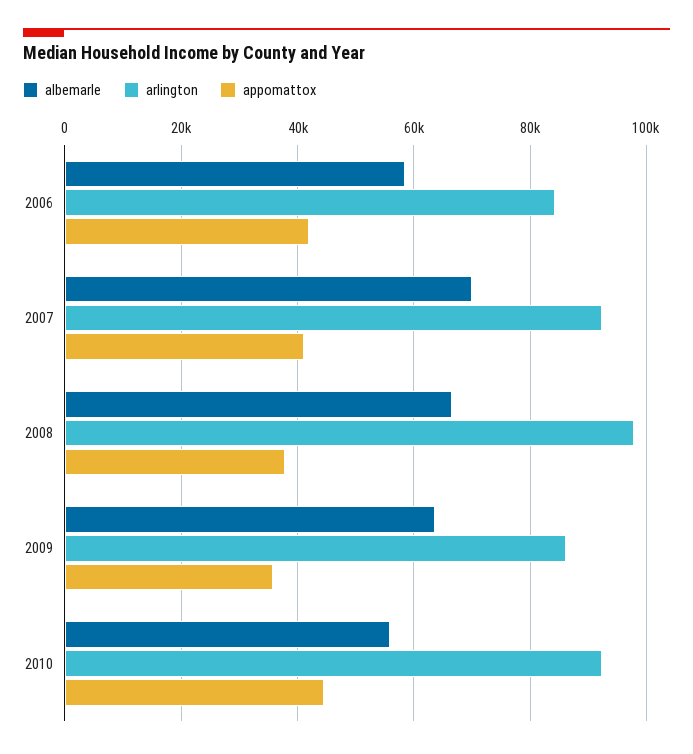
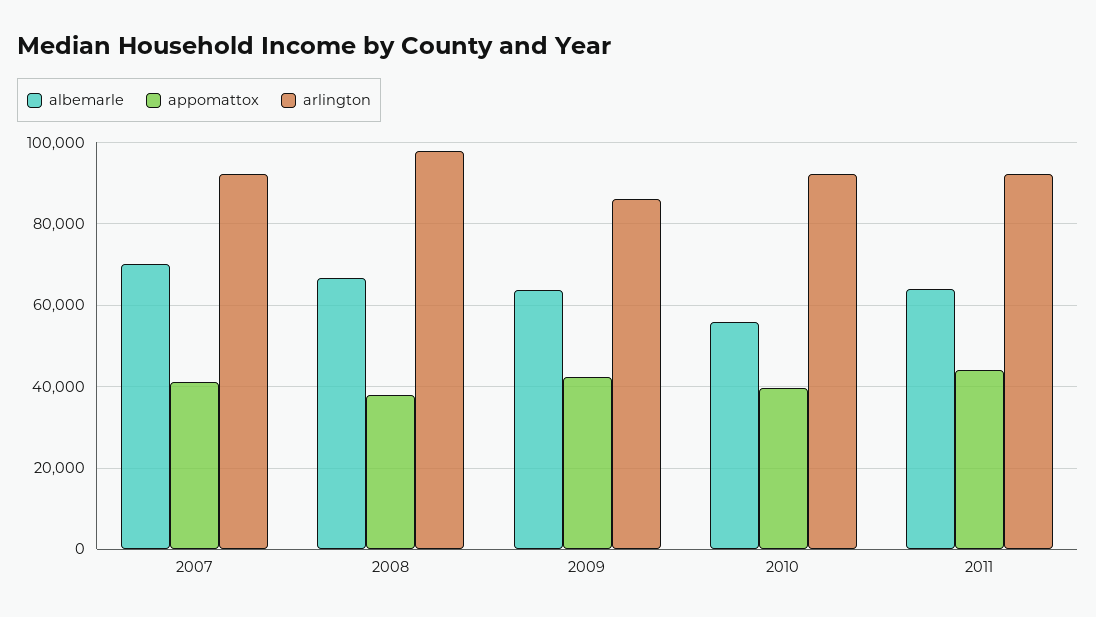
albemarle, 2006: 58000 -> none
arlington, 2006: 84000 -> none
appomattox, 2006: 42000 -> none
appomattox, 2009: 36000 -> 42000
appomattox, 2010: 44000 -> 40000
albemarle, 2011: none -> 64000
appomattox, 2011: none -> 44000
arlington, 2011: none -> 92000

